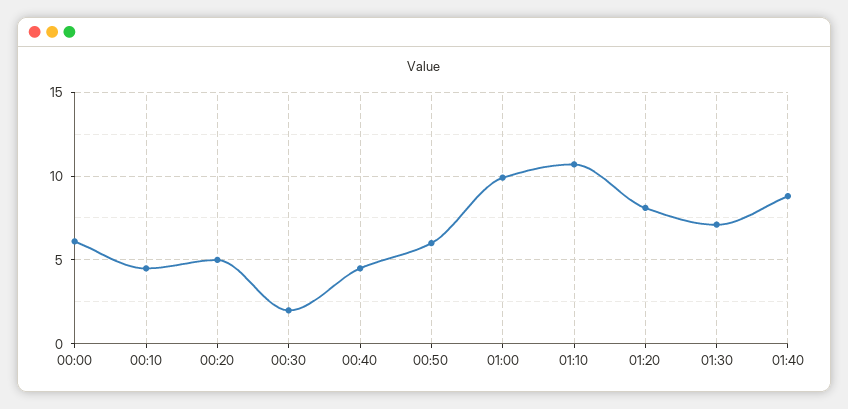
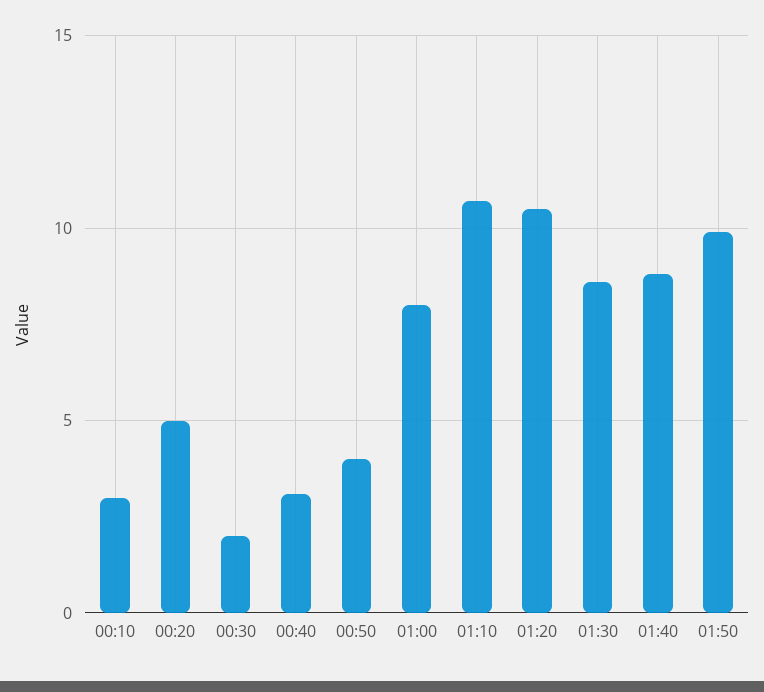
00:00: 6 -> none
00:10: 4.5 -> 3
00:40: 4.5 -> 3
00:50: 6 -> 4
01:00: 10 -> 8
01:20: 8 -> 10.5
01:30: 7 -> 8.5
01:50: none -> 10

